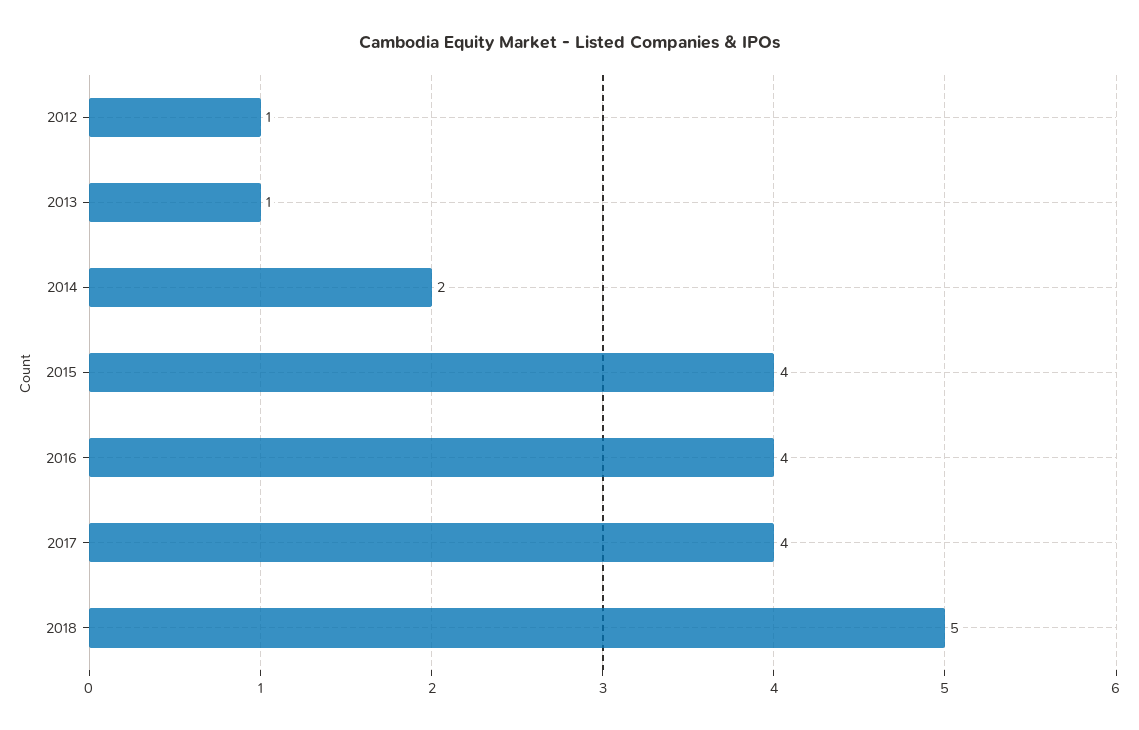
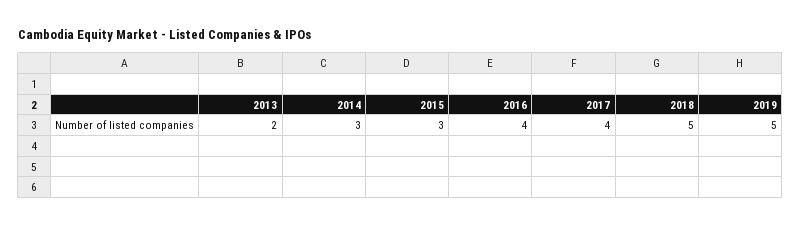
2012: 1 -> none
2013: 1 -> 2
2014: 2 -> 3
2015: 4 -> 3
2019: none -> 5

